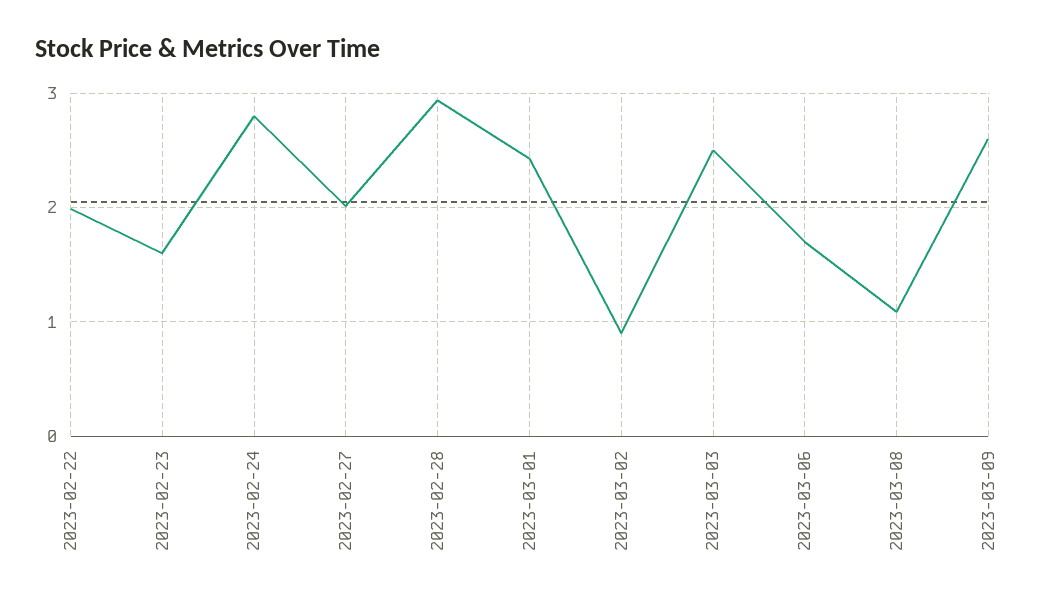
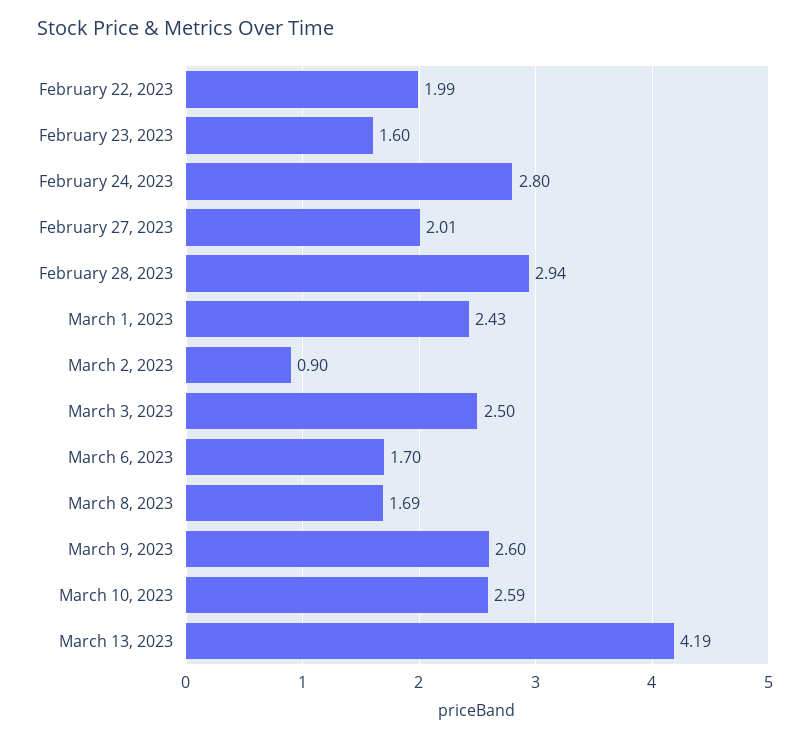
2023-03-08: 1.1 -> 1.69
March 10, 2023: none -> 2.59
March 13, 2023: none -> 4.19

